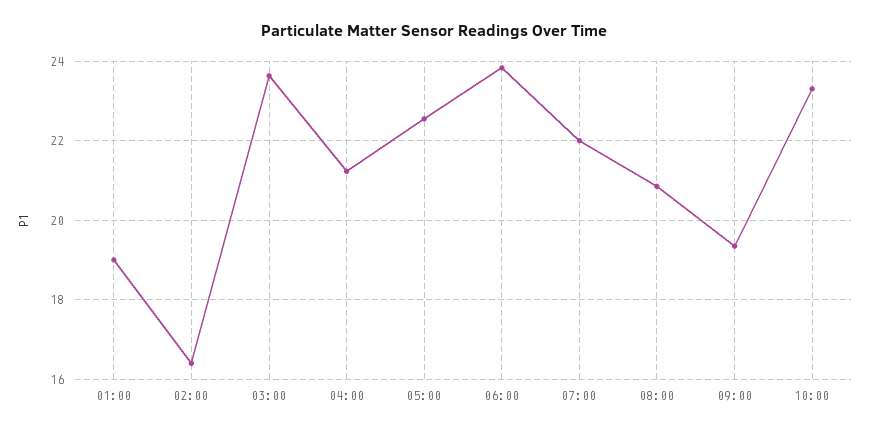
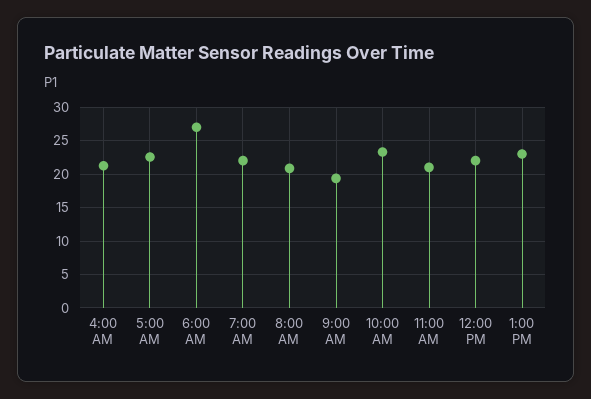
01:00: 19 -> none
02:00: 16.4 -> none
03:00: 23.6 -> none
06:00: 23.8 -> 27
11:00 AM: none -> 21
12:00 PM: none -> 22
1:00 PM: none -> 23

